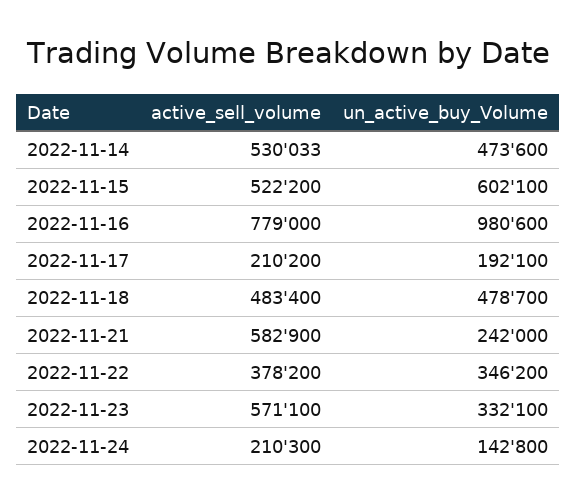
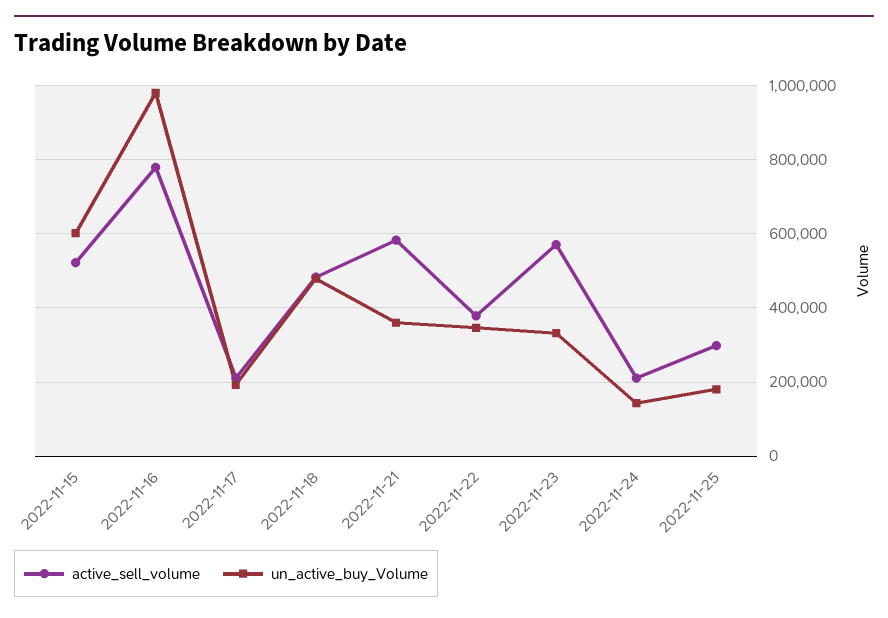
active_sell_volume, 2022-11-14: 530033 -> none
un_active_buy_Volume, 2022-11-14: 473600 -> none
un_active_buy_Volume, 2022-11-21: 242000 -> 360000
active_sell_volume, 2022-11-25: none -> 300000
un_active_buy_Volume, 2022-11-25: none -> 180000

